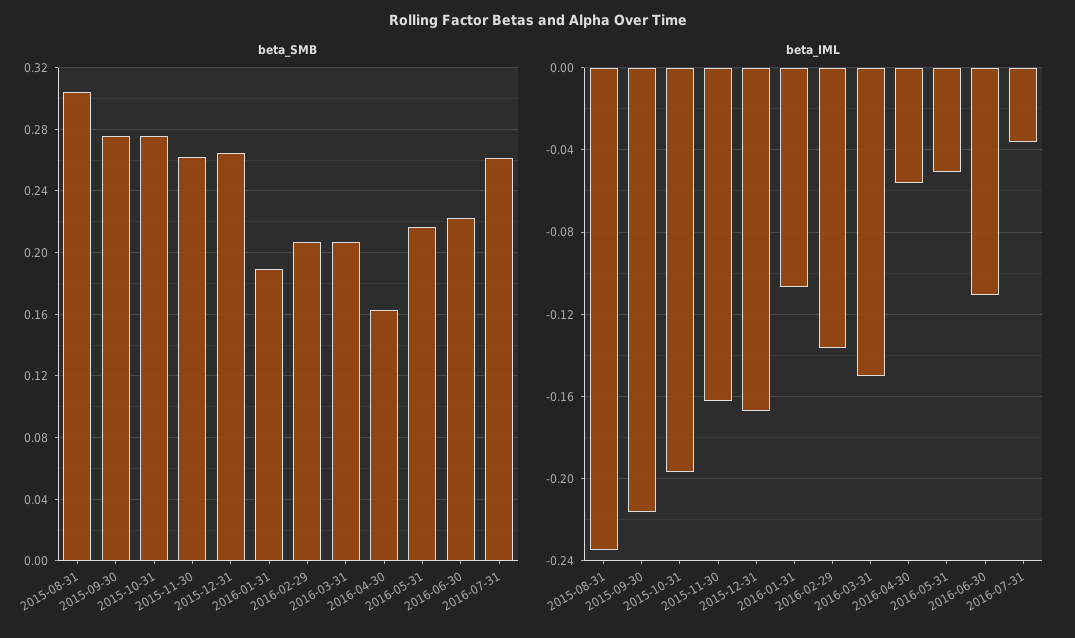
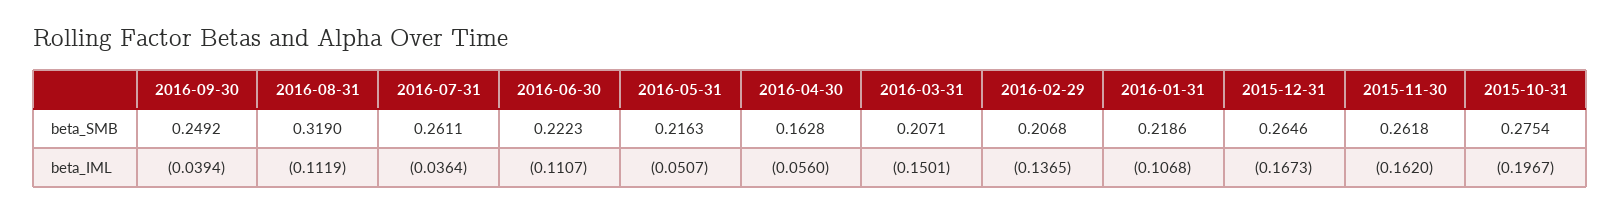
beta_SMB, 2015-08-31: 0.305 -> none
beta_SMB, 2015-09-30: 0.275 -> none
beta_SMB, 2016-01-31: 0.19 -> 0.2186
beta_IML, 2015-08-31: -0.235 -> none
beta_IML, 2015-09-30: -0.215 -> none
beta_SMB, 2016-09-30: none -> 0.2492
beta_SMB, 2016-08-31: none -> 0.319
beta_IML, 2016-09-30: none -> -0.0394
beta_IML, 2016-08-31: none -> -0.1119

